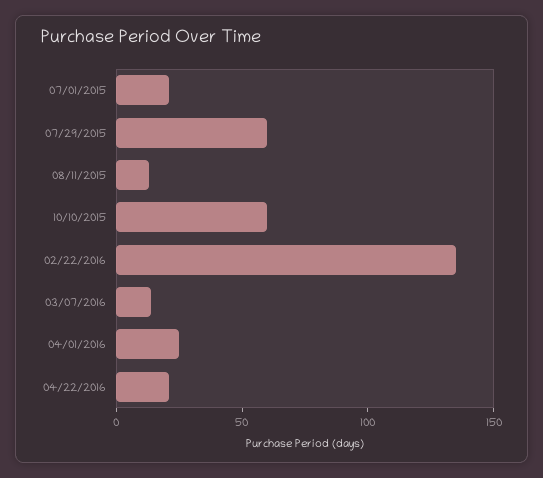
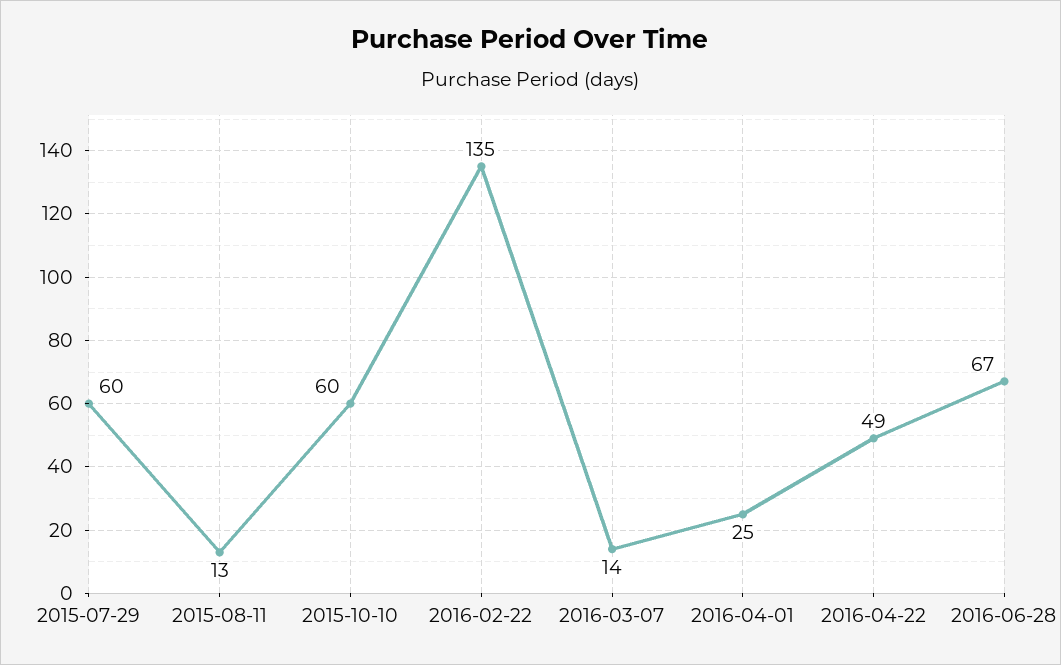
07/01/2015: 20 -> none
04/22/2016: 20 -> 49
2016-06-28: none -> 67

